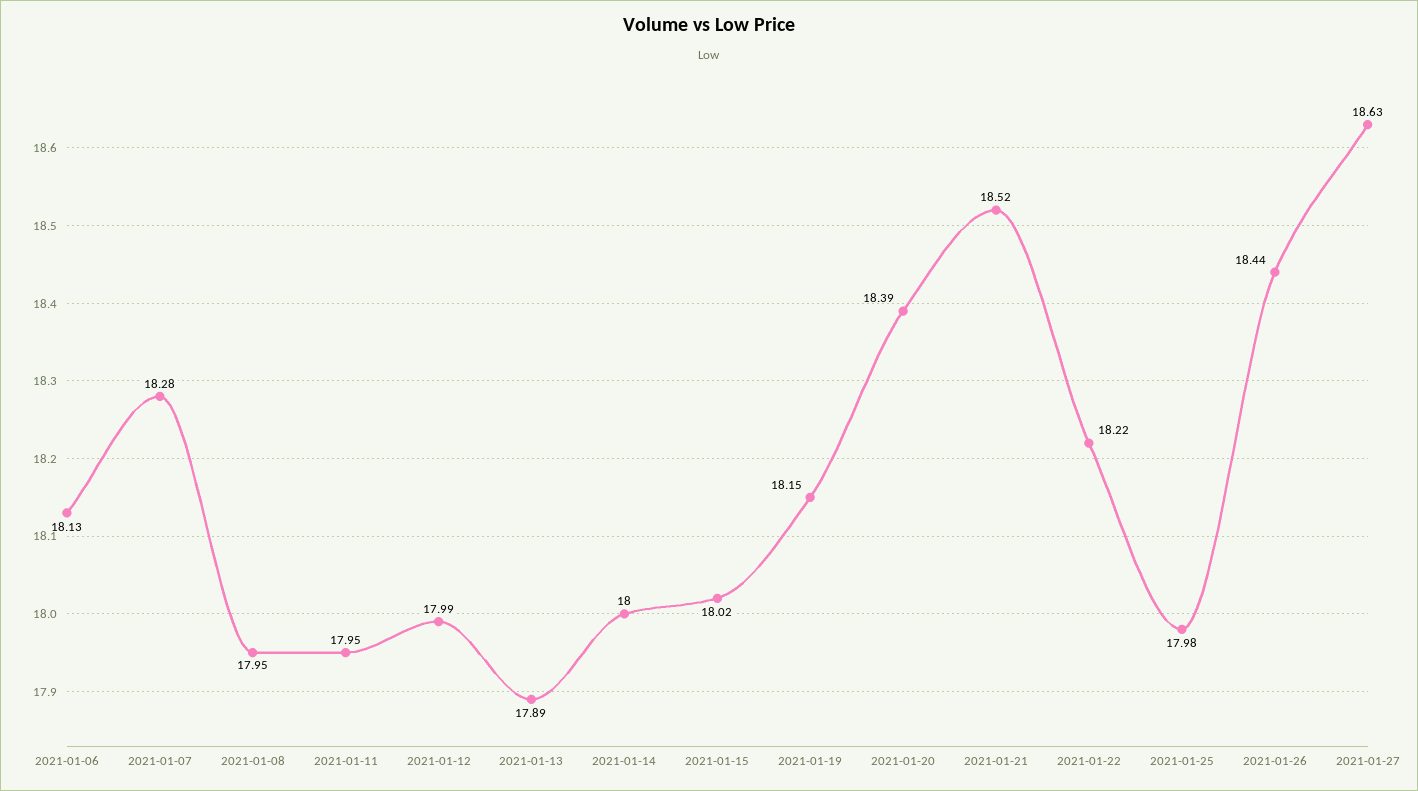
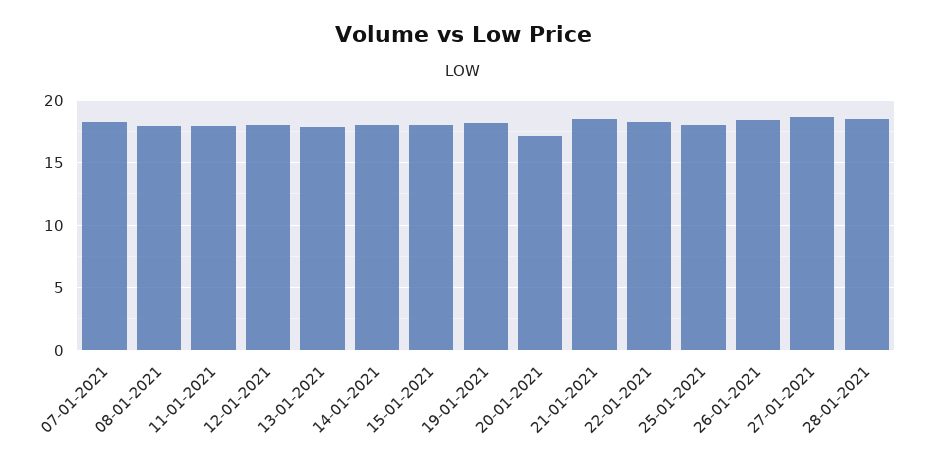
2021-01-06: 18.13 -> none
2021-01-20: 18.39 -> 17
28-01-2021: none -> 18.5

